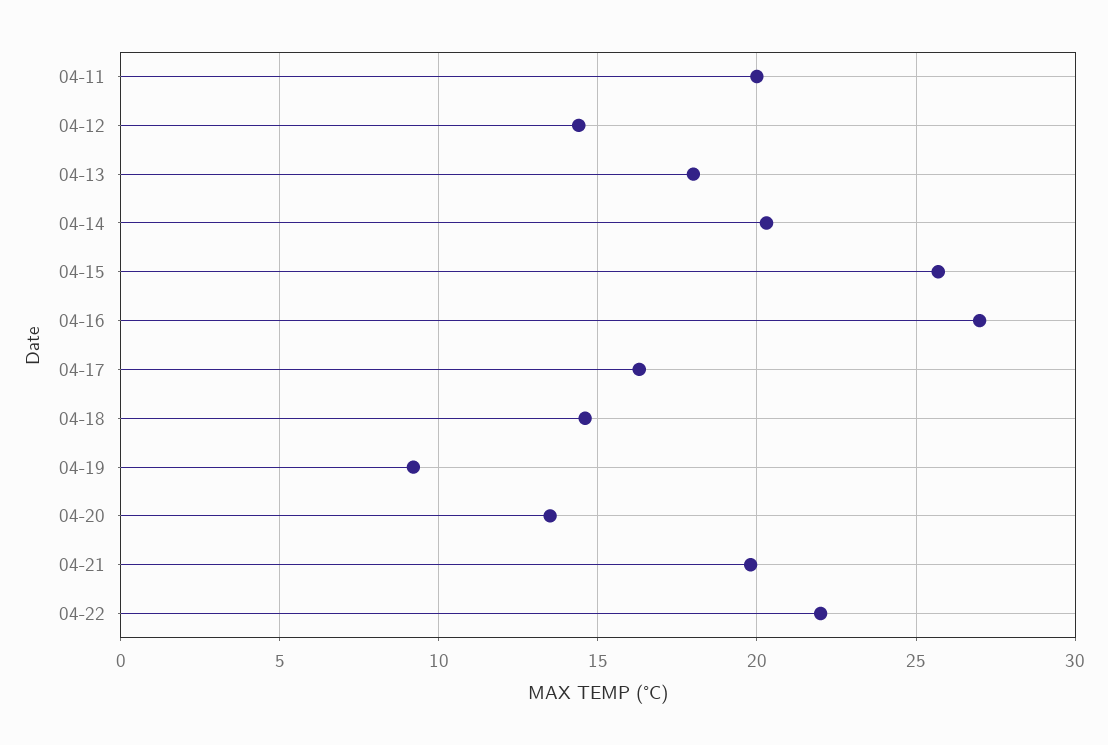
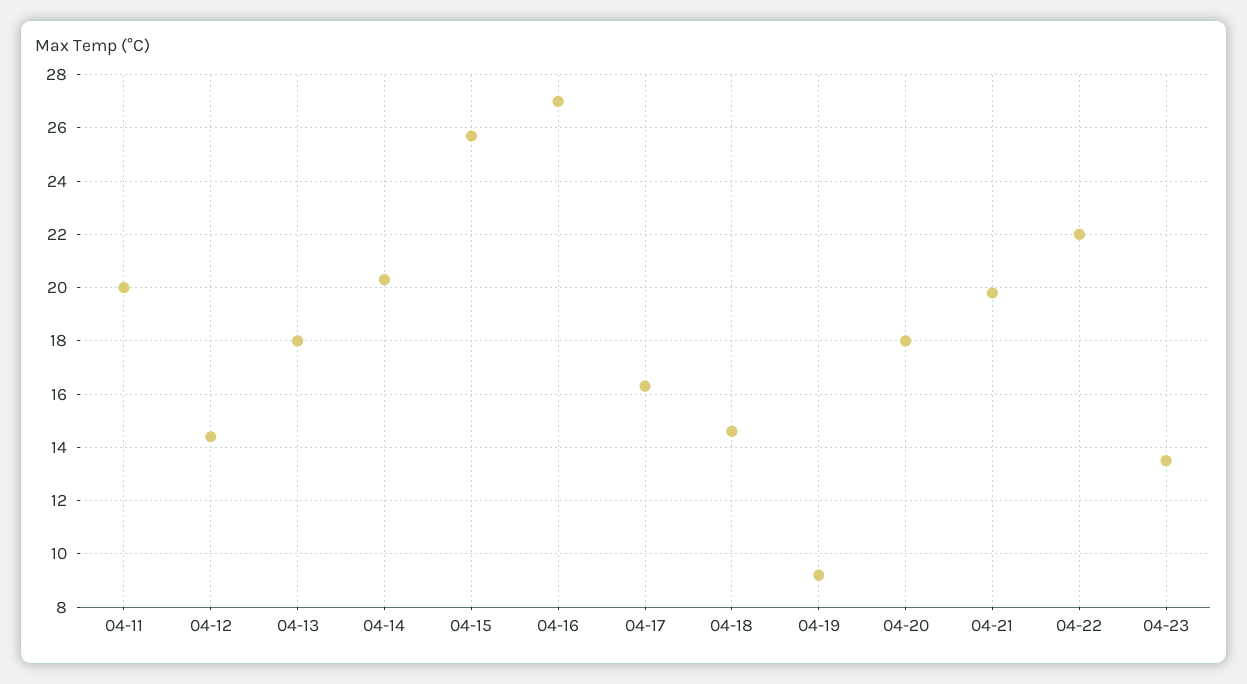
04-20: 13.5 -> 18
04-23: none -> 13.5

